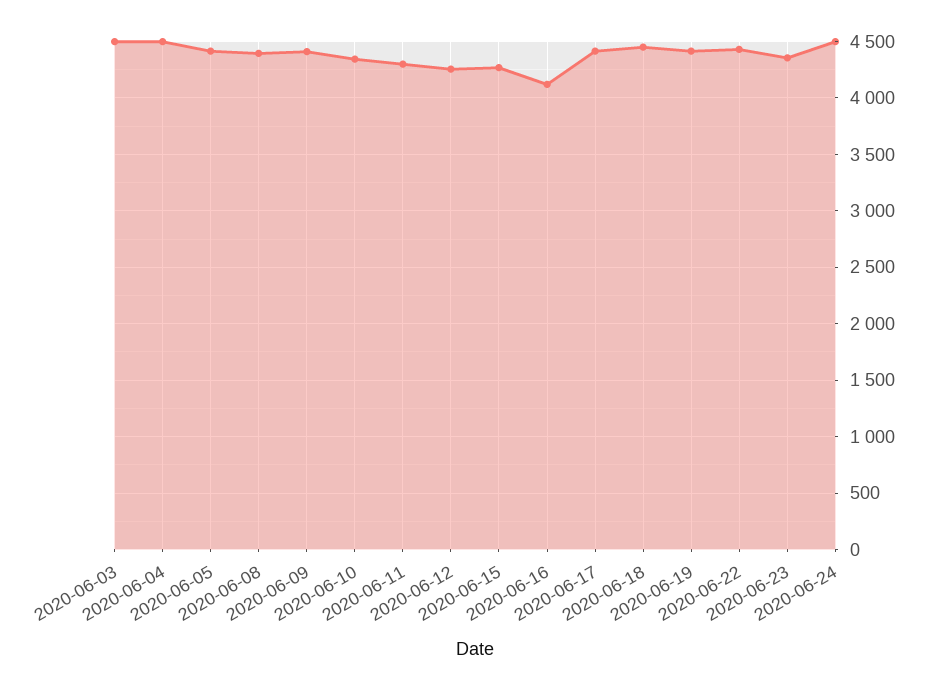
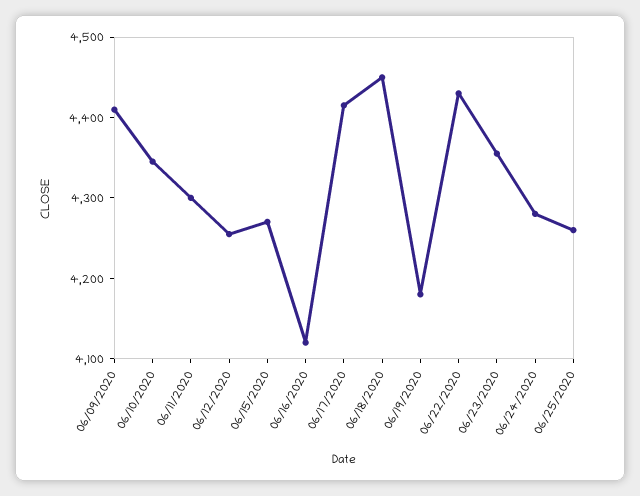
2020-06-03: 4500 -> none
2020-06-04: 4500 -> none
2020-06-05: 4400 -> none
2020-06-08: 4400 -> none
2020-06-19: 4400 -> 4180
2020-06-24: 4500 -> 4280
06/25/2020: none -> 4260

